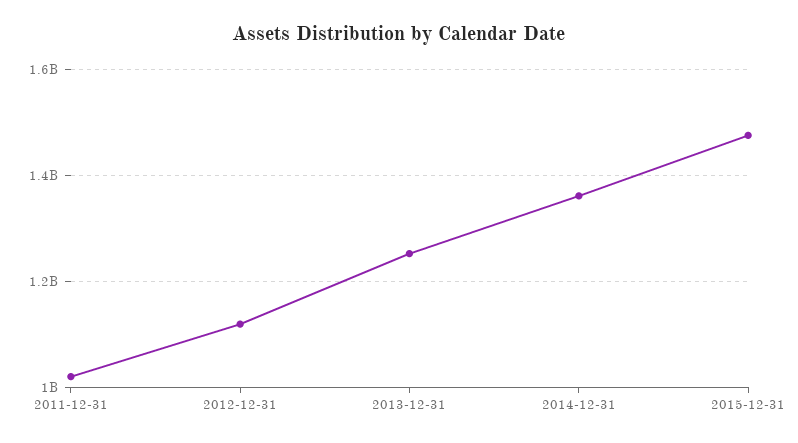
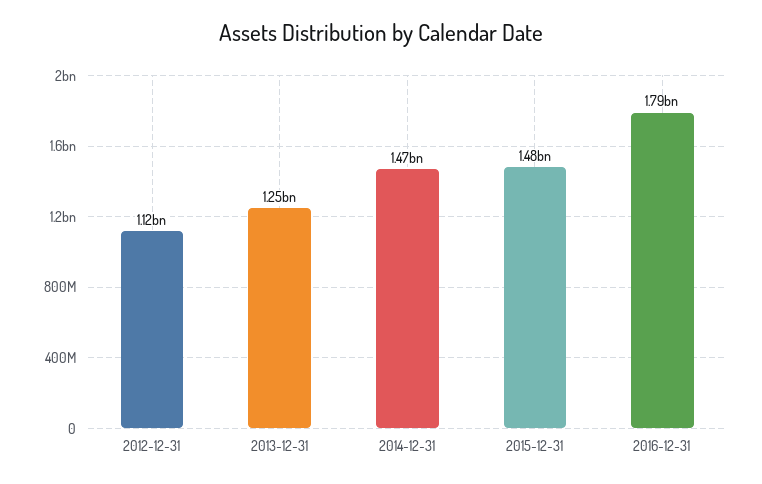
2011-12-31: 1020000000 -> none
2014-12-31: 1360000000 -> 1470000000
2016-12-31: none -> 1790000000

